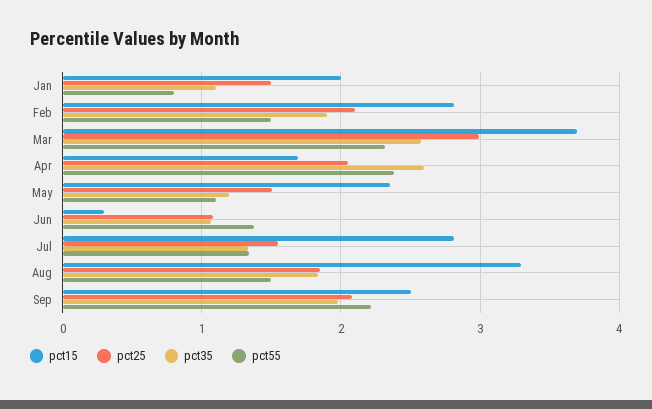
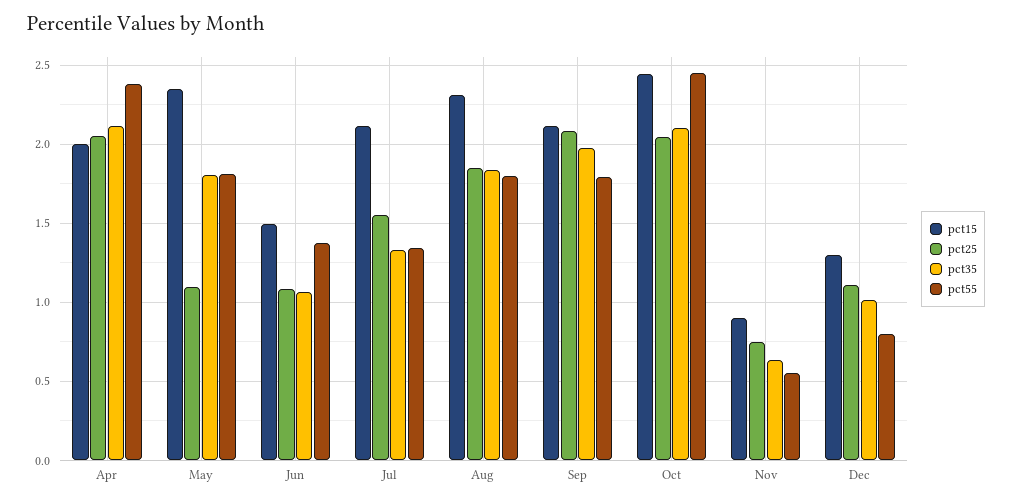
pct15, Jan: 2 -> none
pct25, Jan: 1.5 -> none
pct35, Jan: 1.1 -> none
pct55, Jan: 0.8 -> none
pct15, Feb: 2.8 -> none
pct25, Feb: 2.1 -> none
pct35, Feb: 1.9 -> none
pct55, Feb: 1.5 -> none
pct15, Mar: 3.7 -> none
pct25, Mar: 3 -> none
pct35, Mar: 2.6 -> none
pct55, Mar: 2.3 -> none
pct15, Apr: 1.7 -> 2
pct35, Apr: 2.6 -> 2.1
pct25, May: 1.5 -> 1.1
pct35, May: 1.2 -> 1.8
pct55, May: 1.1 -> 1.8
pct15, Jun: 0.3 -> 1.5
pct15, Jul: 2.8 -> 2.1
pct15, Aug: 3.3 -> 2.3
pct55, Aug: 1.5 -> 1.8
pct15, Sep: 2.5 -> 2.1
pct55, Sep: 2.2 -> 1.8
pct15, Oct: none -> 2.45
pct25, Oct: none -> 2.05
pct35, Oct: none -> 2.1
pct55, Oct: none -> 2.45
pct15, Nov: none -> 0.9
pct25, Nov: none -> 0.75
pct35, Nov: none -> 0.65
pct55, Nov: none -> 0.55
pct15, Dec: none -> 1.3
pct25, Dec: none -> 1.1
pct35, Dec: none -> 1
pct55, Dec: none -> 0.8

